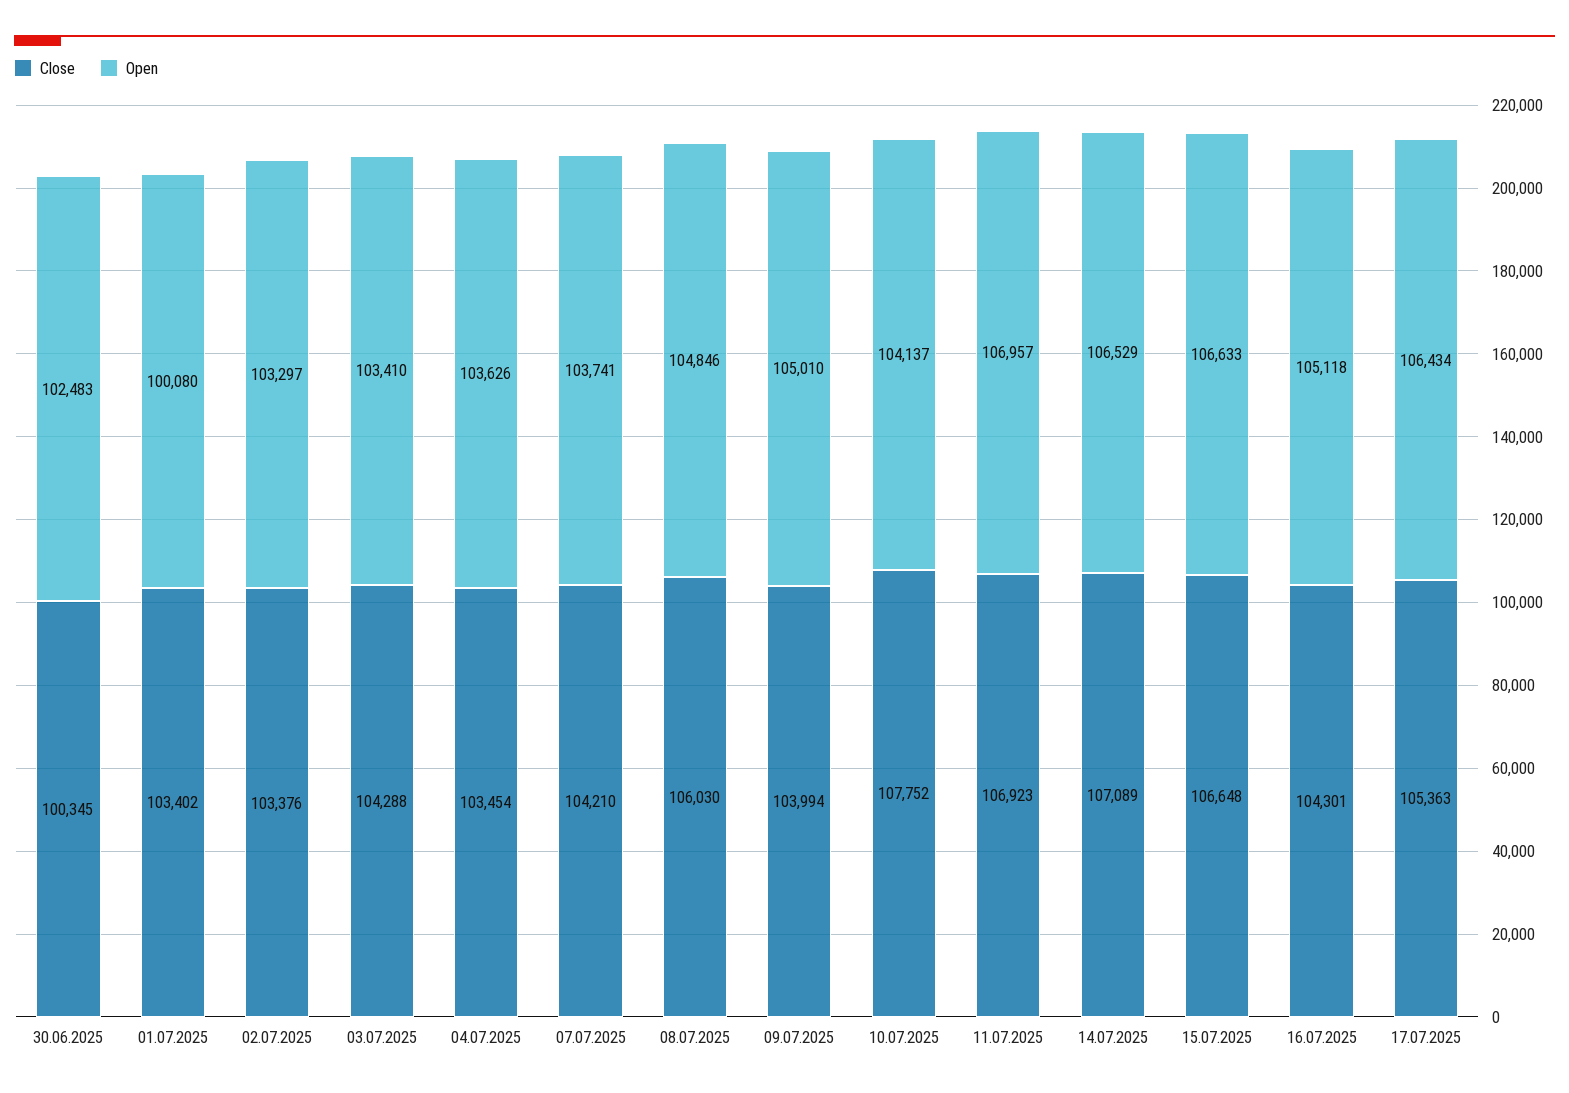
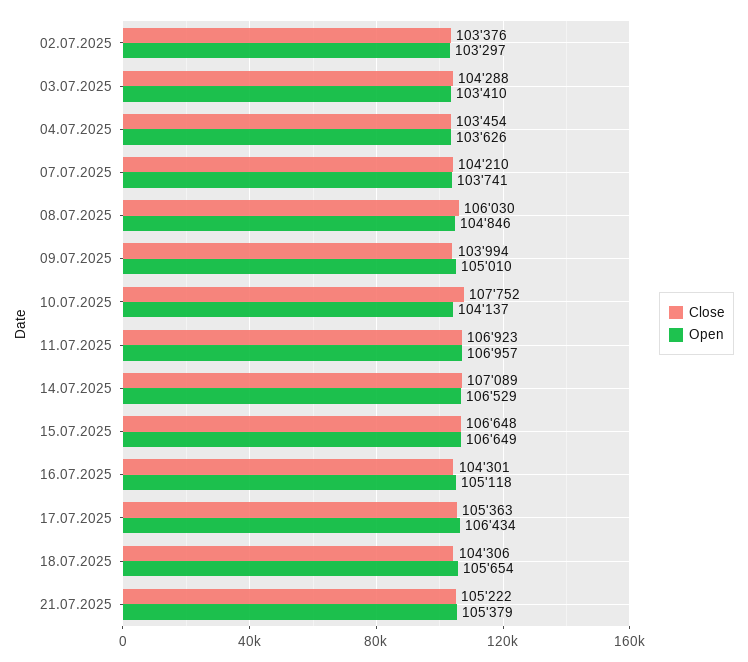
Close, 30.06.2025: 100345 -> none
Open, 30.06.2025: 102483 -> none
Close, 01.07.2025: 103402 -> none
Open, 01.07.2025: 100080 -> none
Open, 15.07.2025: 106633 -> 106649
Close, 18.07.2025: none -> 104306
Open, 18.07.2025: none -> 105654
Close, 21.07.2025: none -> 105222
Open, 21.07.2025: none -> 105379

